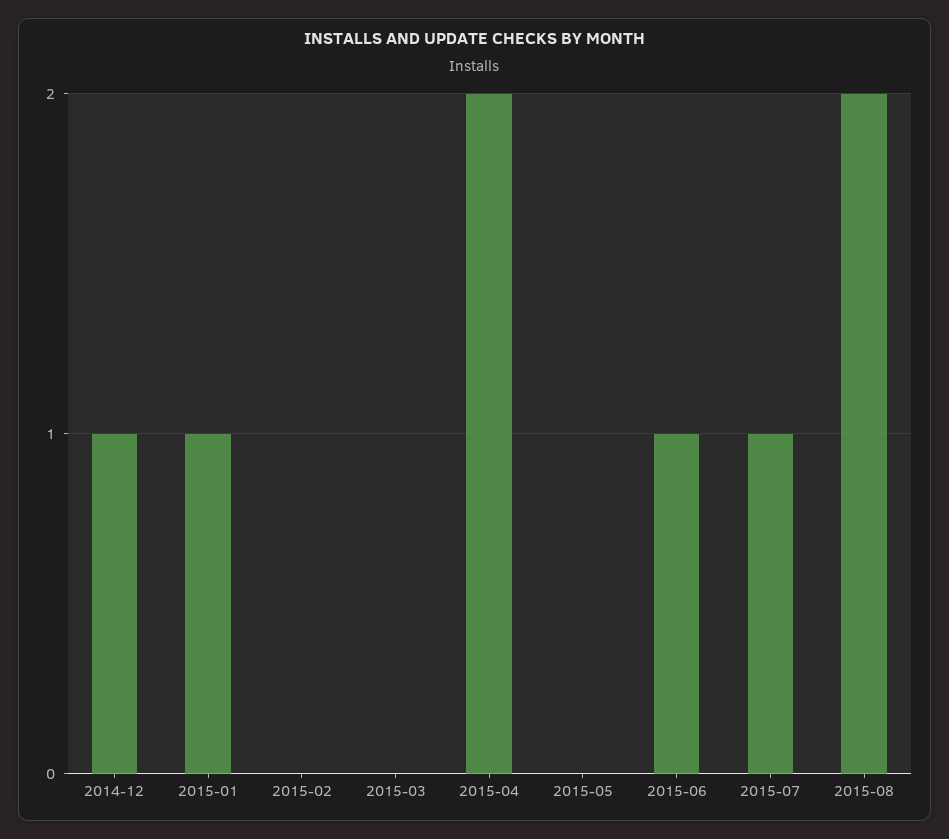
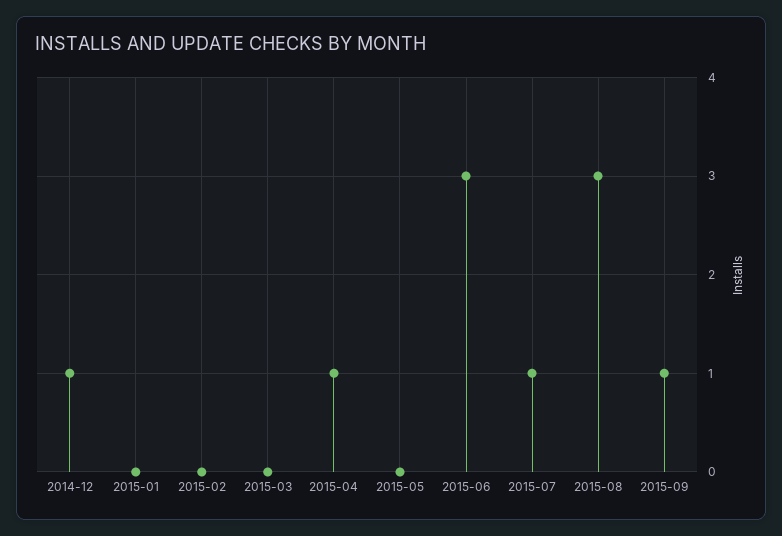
2015-01: 1 -> 0
2015-04: 2 -> 1
2015-06: 1 -> 3
2015-08: 2 -> 3
2015-09: none -> 1

